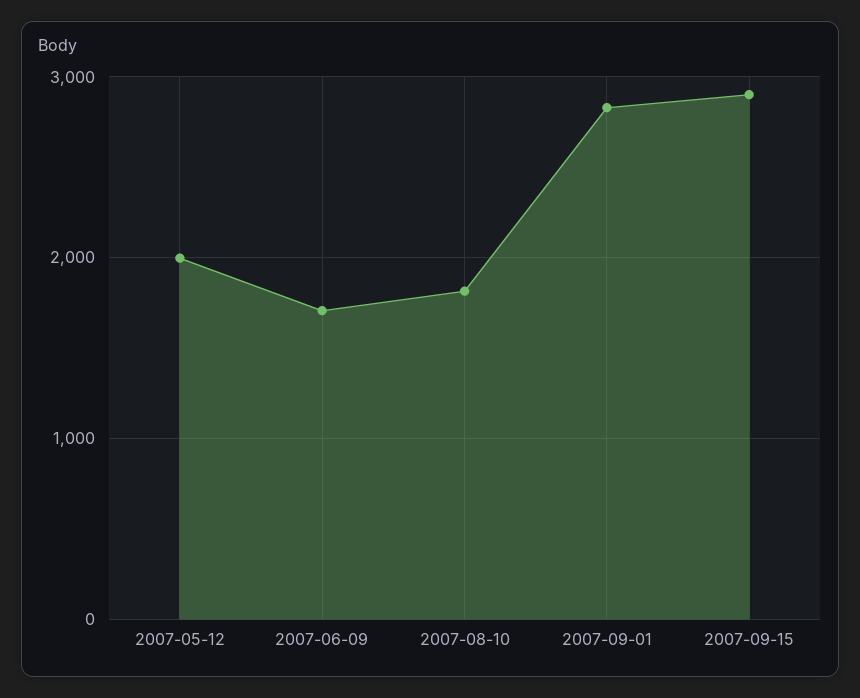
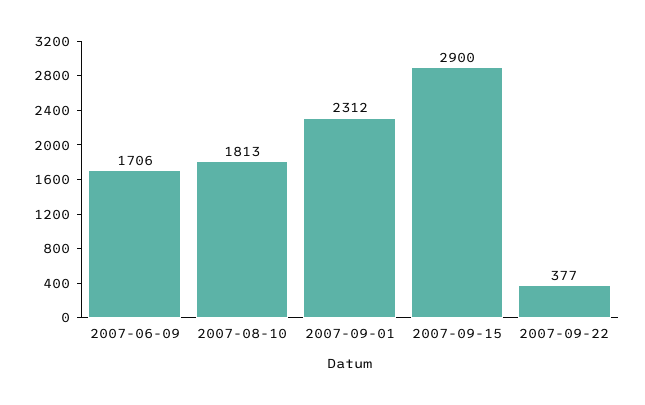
2007-05-12: 2000 -> none
2007-09-01: 2800 -> 2312
2007-09-22: none -> 377

